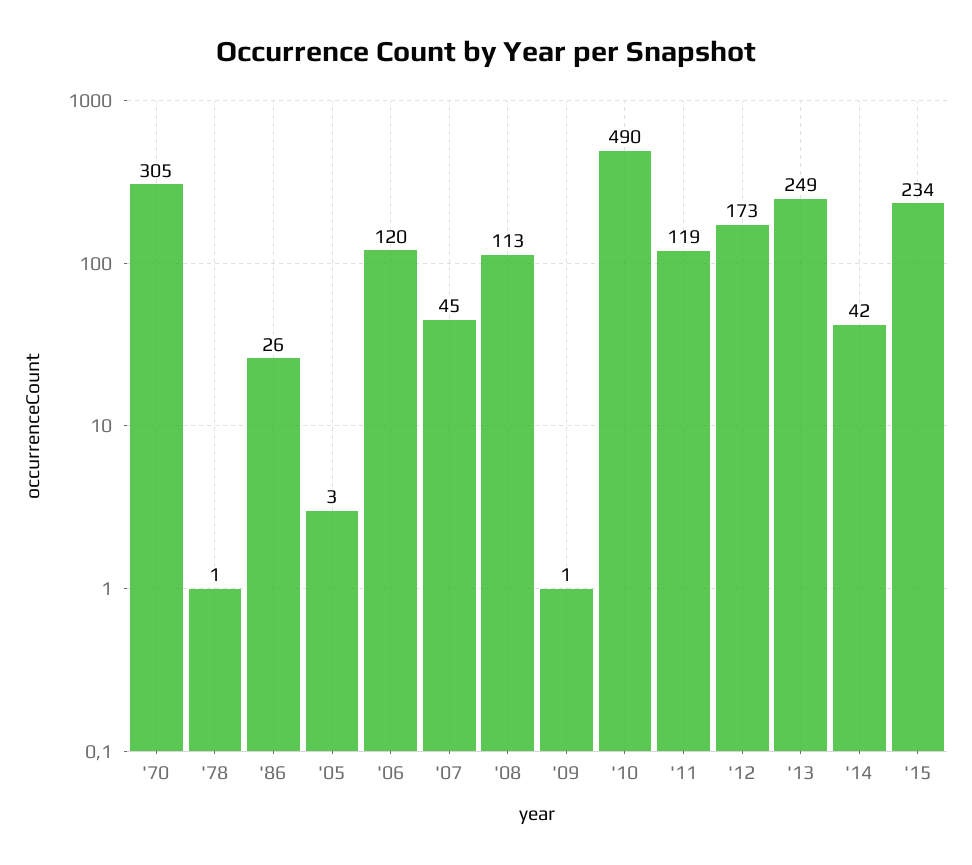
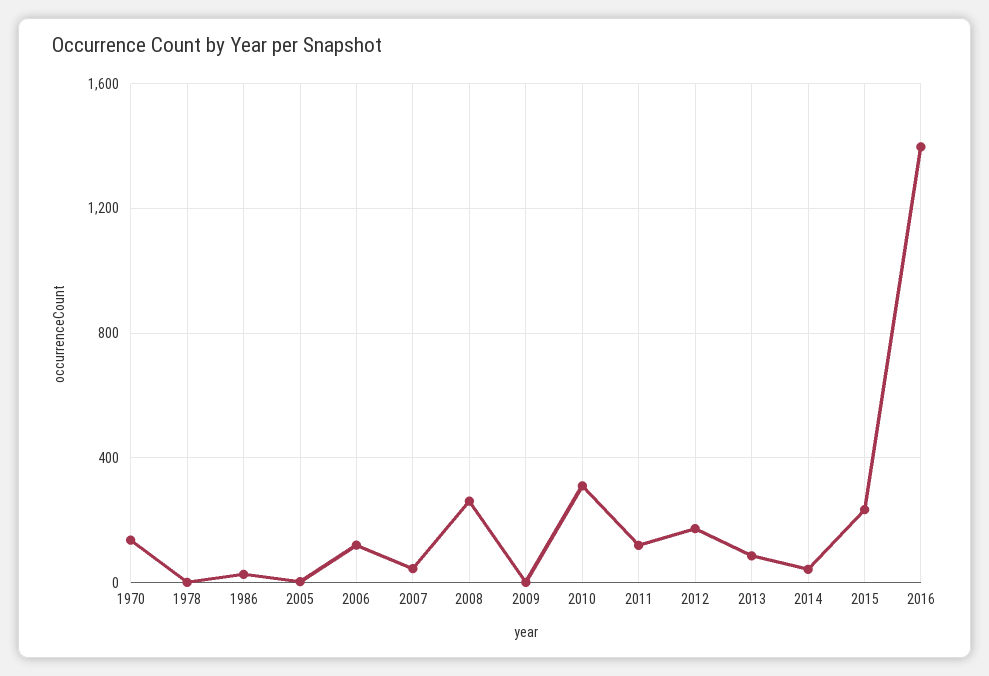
'70: 305 -> 150
'08: 113 -> 250
'10: 490 -> 300
'13: 249 -> 100
2016: none -> 1400

